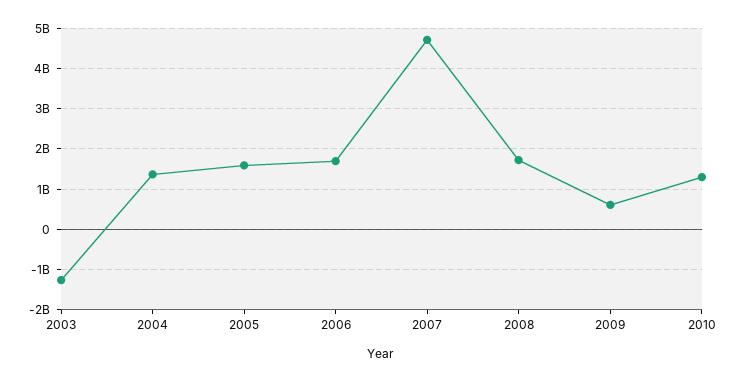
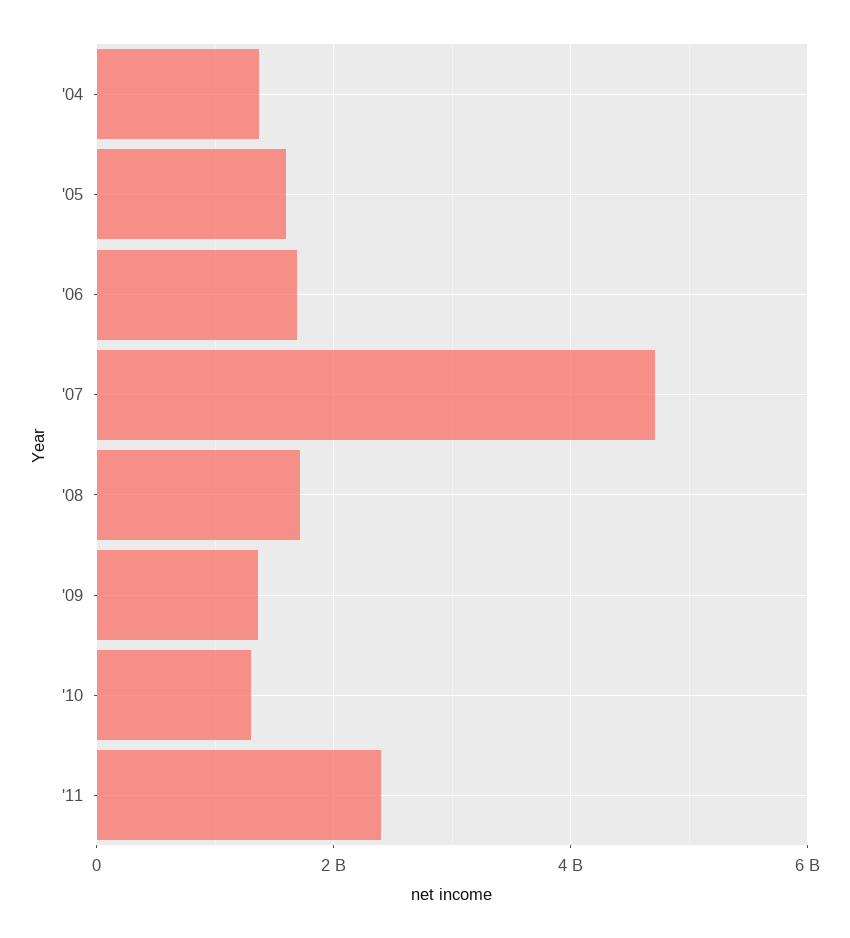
2003: -1200000000 -> none
2009: 600000000 -> 1400000000
'11: none -> 2400000000

